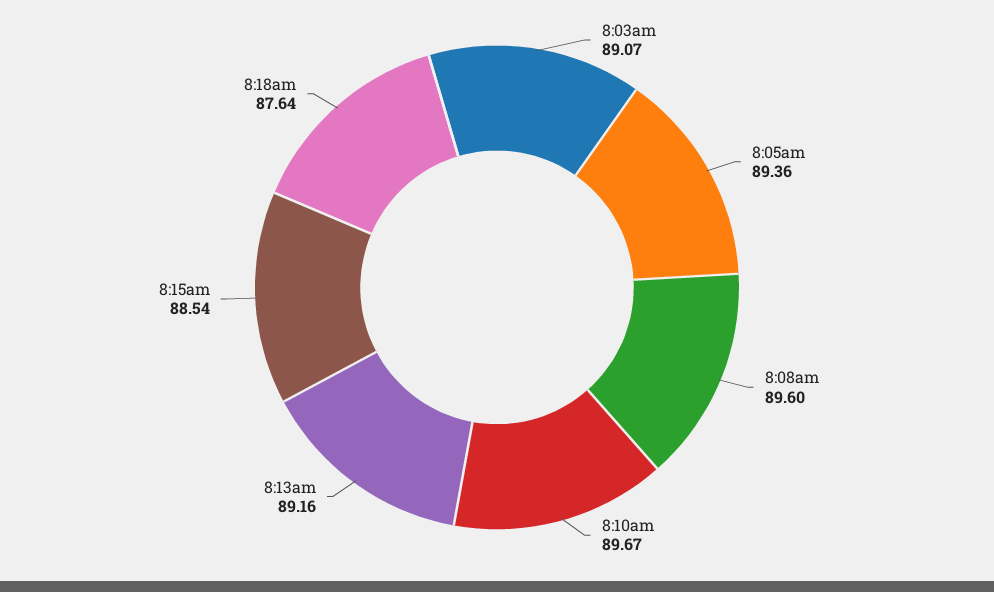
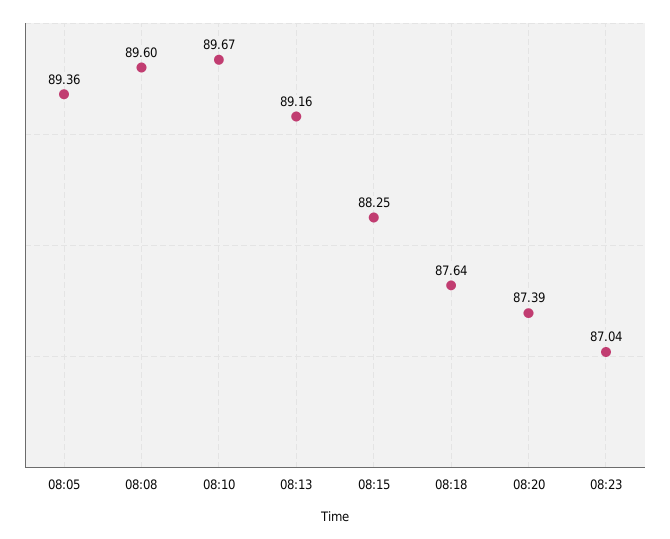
8:03am: 89.07 -> none
8:15am: 88.54 -> 88.25
08:20: none -> 87.39
08:23: none -> 87.04

